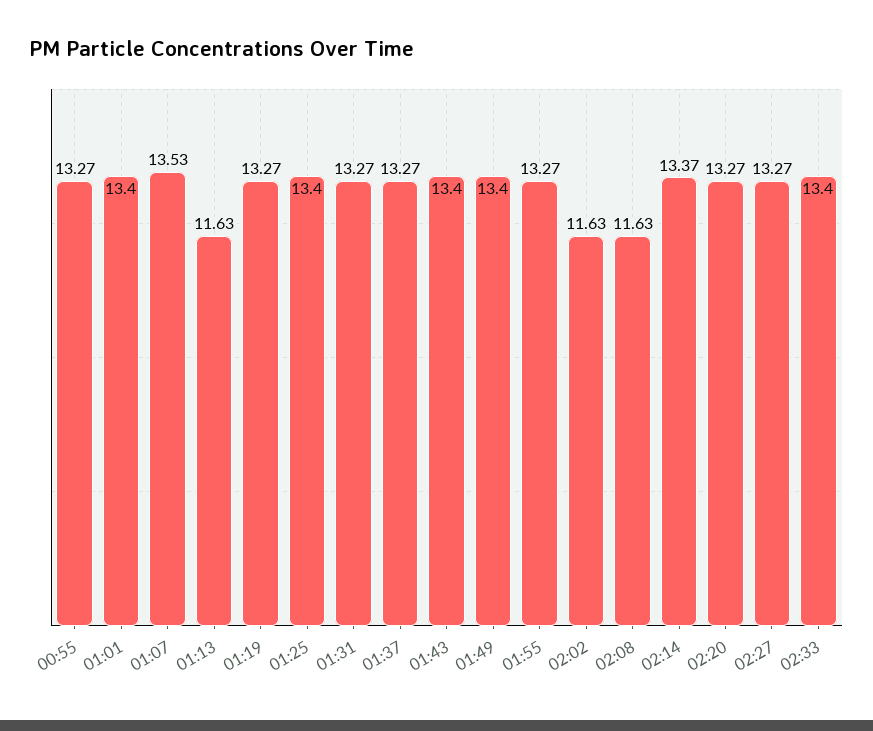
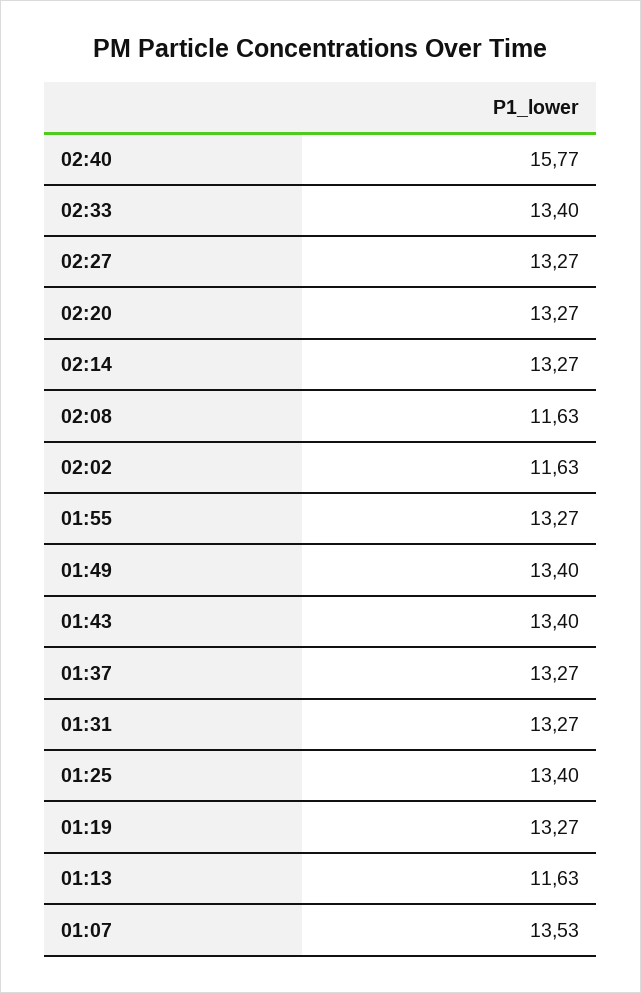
00:55: 13.27 -> none
01:01: 13.4 -> none
02:14: 13.37 -> 13.27
02:40: none -> 15.77

